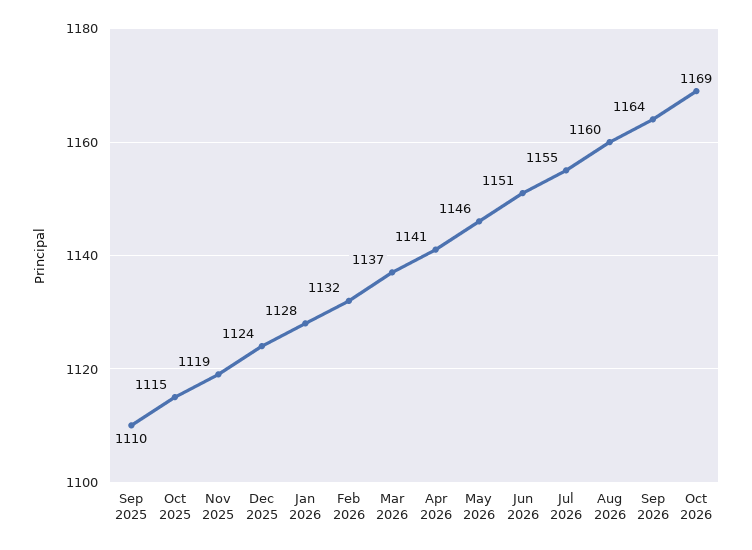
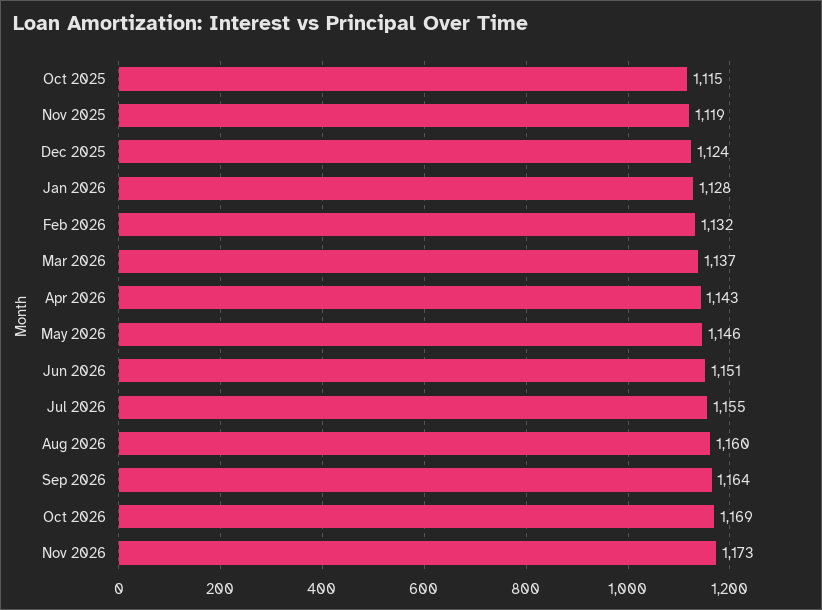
Sep 2025: 1110 -> none
Apr 2026: 1141 -> 1143
Nov 2026: none -> 1173

